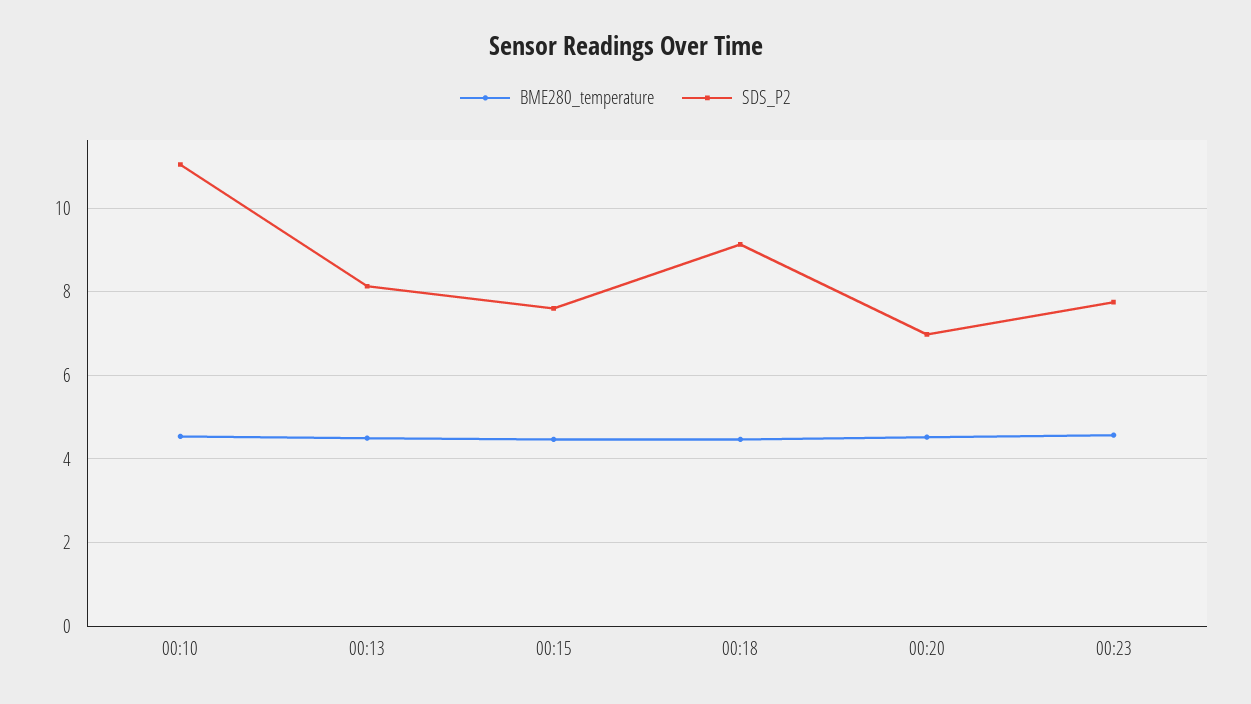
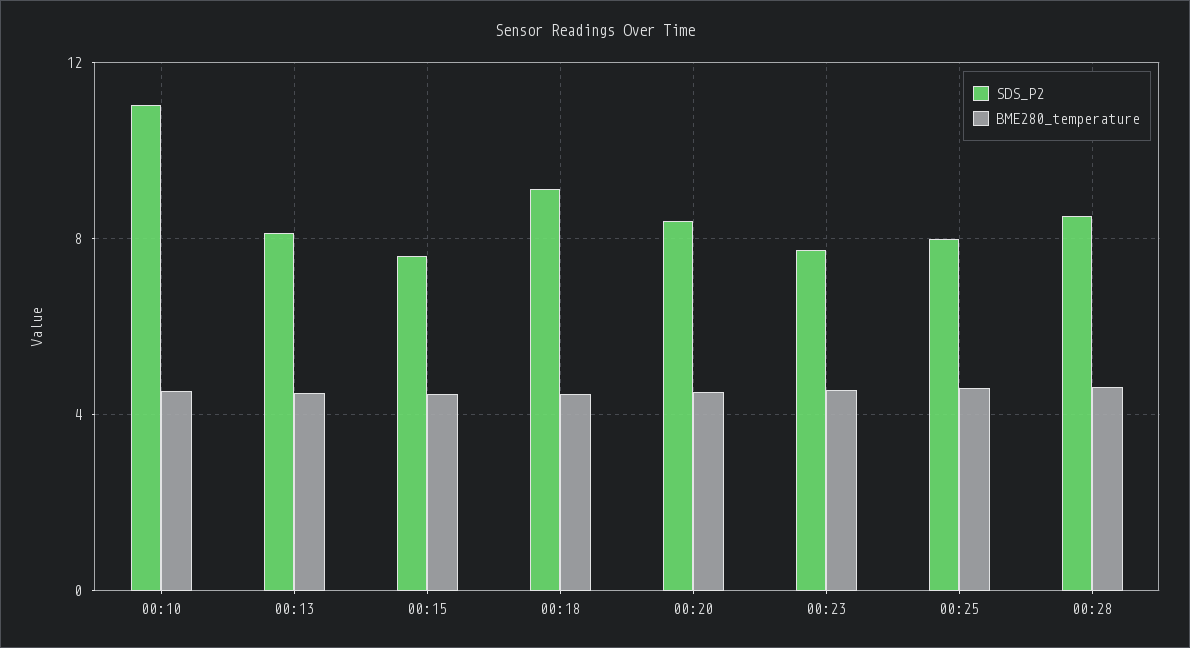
SDS_P2, 00:20: 7 -> 8.5
SDS_P2, 00:25: none -> 8
BME280_temperature, 00:25: none -> 4.5
SDS_P2, 00:28: none -> 8.5
BME280_temperature, 00:28: none -> 4.5

